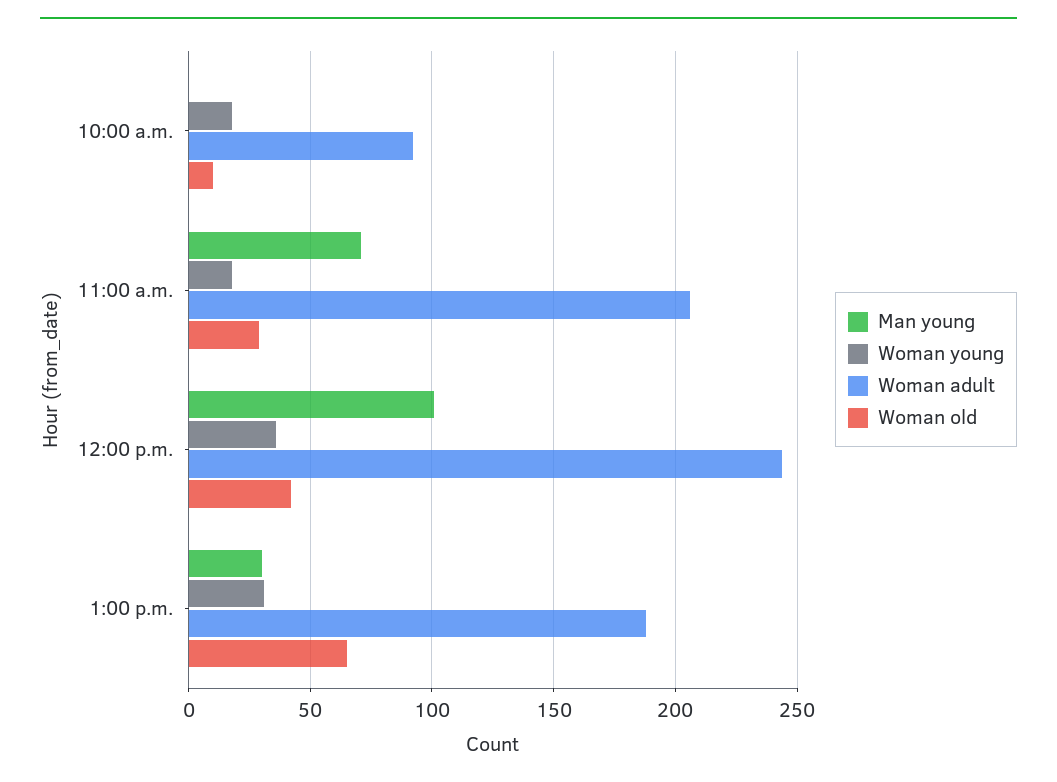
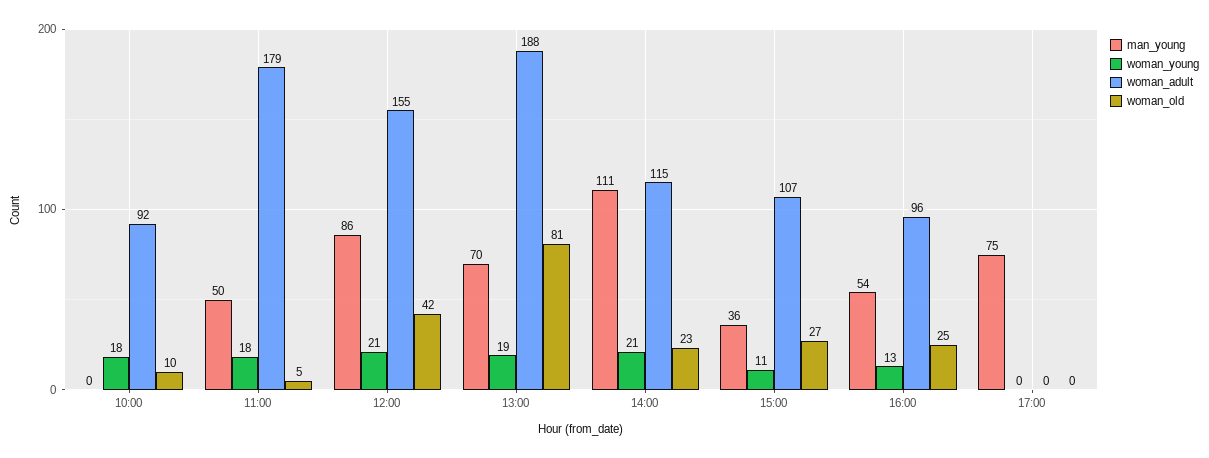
Man young, 11:00 a.m.: 70 -> 50
Woman adult, 11:00 a.m.: 205 -> 179
Woman old, 11:00 a.m.: 30 -> 5
Man young, 12:00 p.m.: 100 -> 86
Woman young, 12:00 p.m.: 35 -> 21
Woman adult, 12:00 p.m.: 245 -> 155
Man young, 1:00 p.m.: 30 -> 70
Woman young, 1:00 p.m.: 30 -> 19
Woman old, 1:00 p.m.: 65 -> 81
Man young, 14:00: none -> 111
Woman young, 14:00: none -> 21
Woman adult, 14:00: none -> 115
Woman old, 14:00: none -> 23
Man young, 15:00: none -> 36
Woman young, 15:00: none -> 11
Woman adult, 15:00: none -> 107
Woman old, 15:00: none -> 27
Man young, 16:00: none -> 54
Woman young, 16:00: none -> 13
Woman adult, 16:00: none -> 96
Woman old, 16:00: none -> 25
Man young, 17:00: none -> 75
Woman young, 17:00: none -> 0
Woman adult, 17:00: none -> 0
Woman old, 17:00: none -> 0

